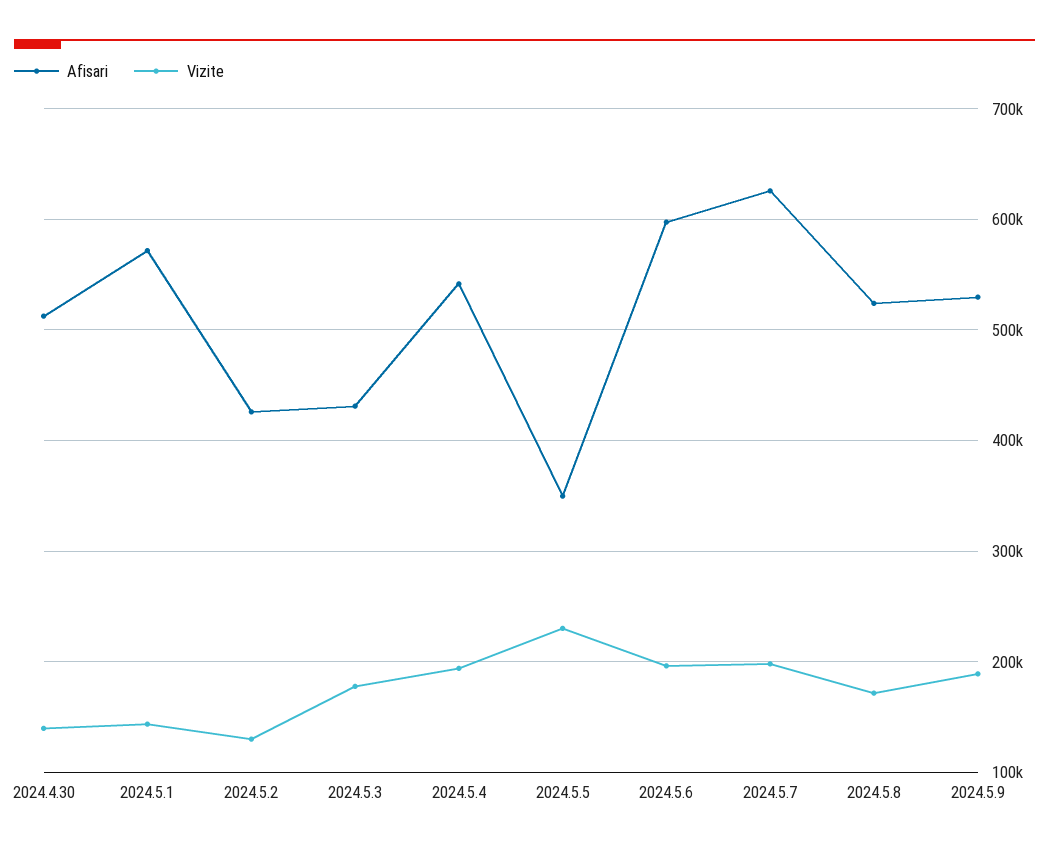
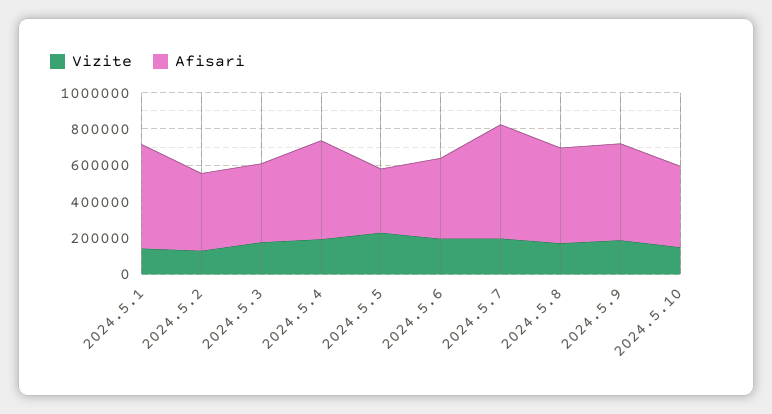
Afisari, 2024.4.30: 510000 -> none
Vizite, 2024.4.30: 140000 -> none
Afisari, 2024.5.6: 600000 -> 450000
Vizite, 2024.5.10: none -> 150000
Afisari, 2024.5.10: none -> 450000

